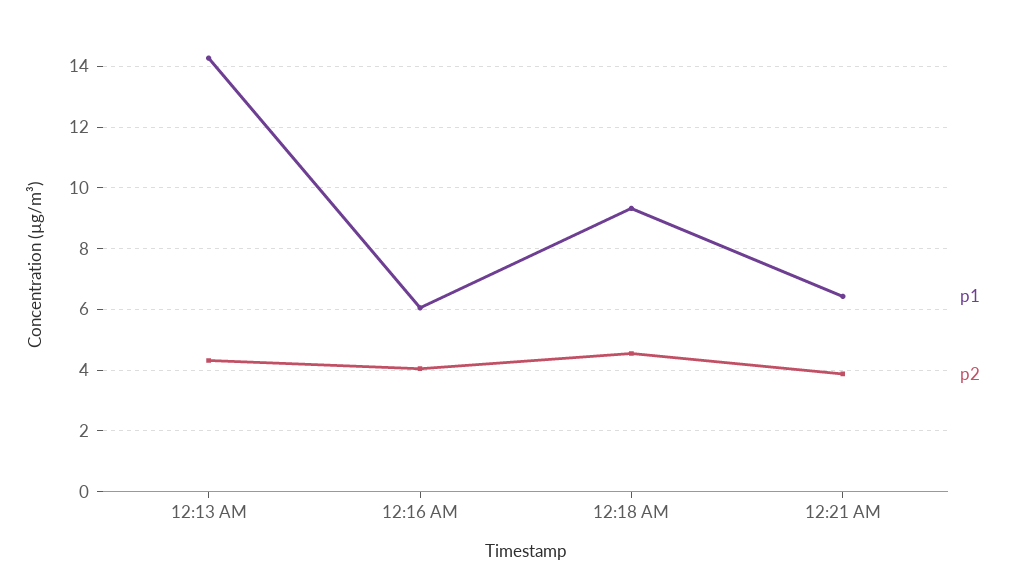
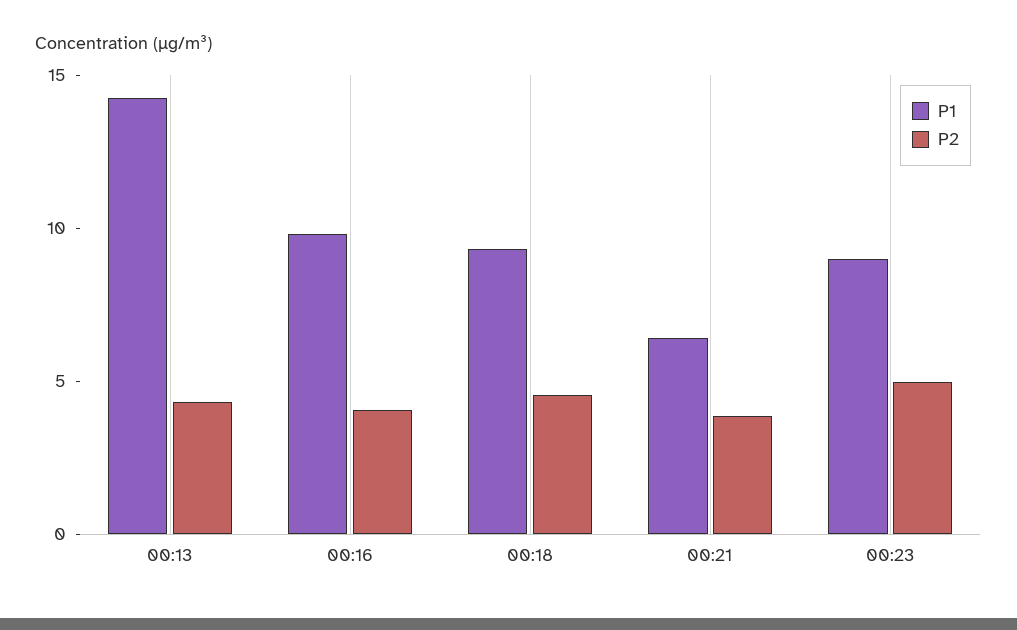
p1, 12:16 AM: 6 -> 10
p1, 00:23: none -> 9
p2, 00:23: none -> 5

